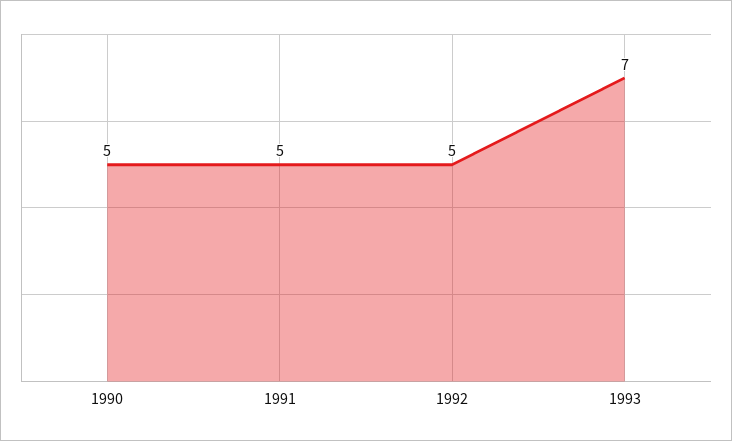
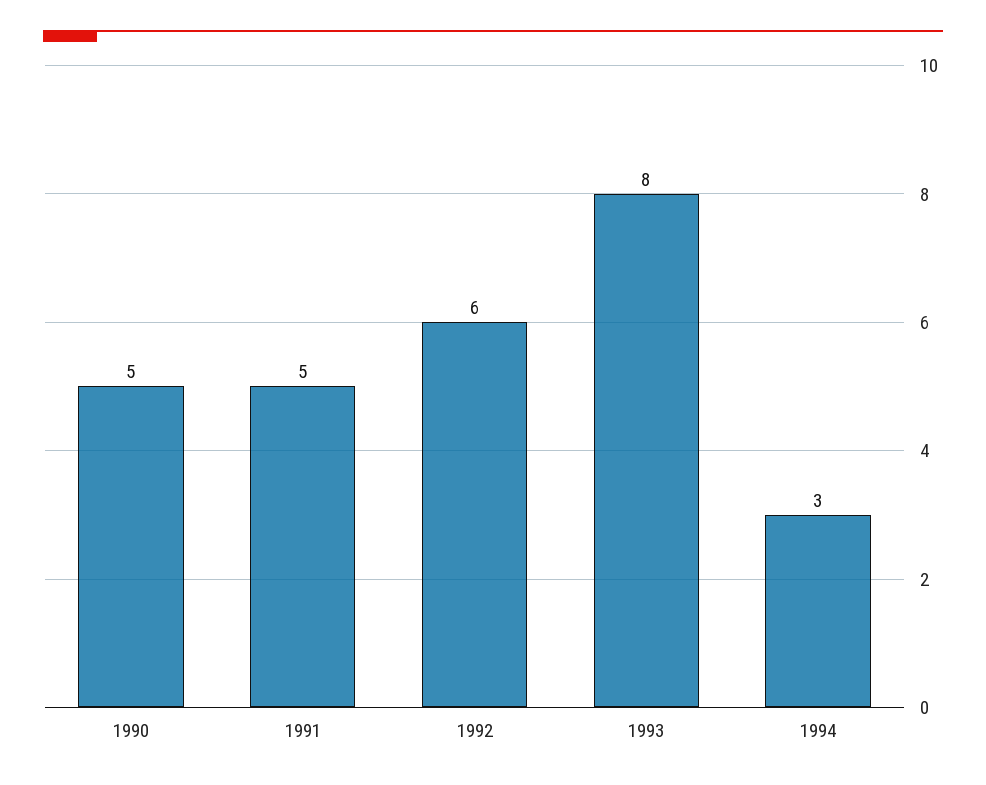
1992: 5 -> 6
1993: 7 -> 8
1994: none -> 3

